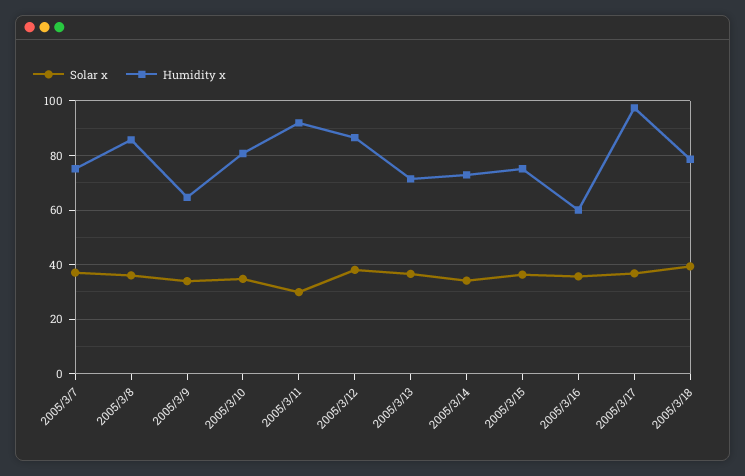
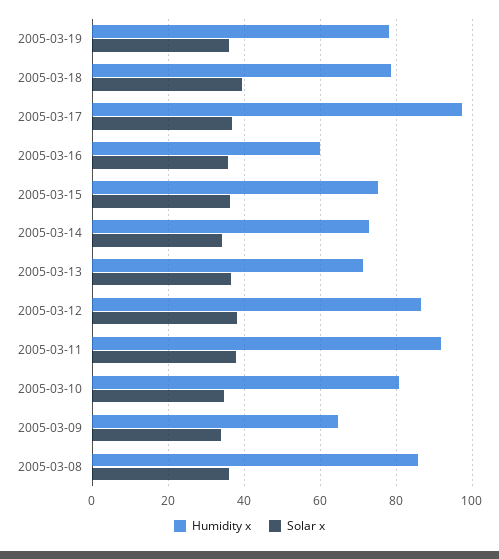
Solar x, 2005/3/7: 37.5 -> none
Humidity x, 2005/3/7: 75 -> none
Solar x, 2005/3/11: 30 -> 38
Humidity x, 2005-03-19: none -> 78
Solar x, 2005-03-19: none -> 36

